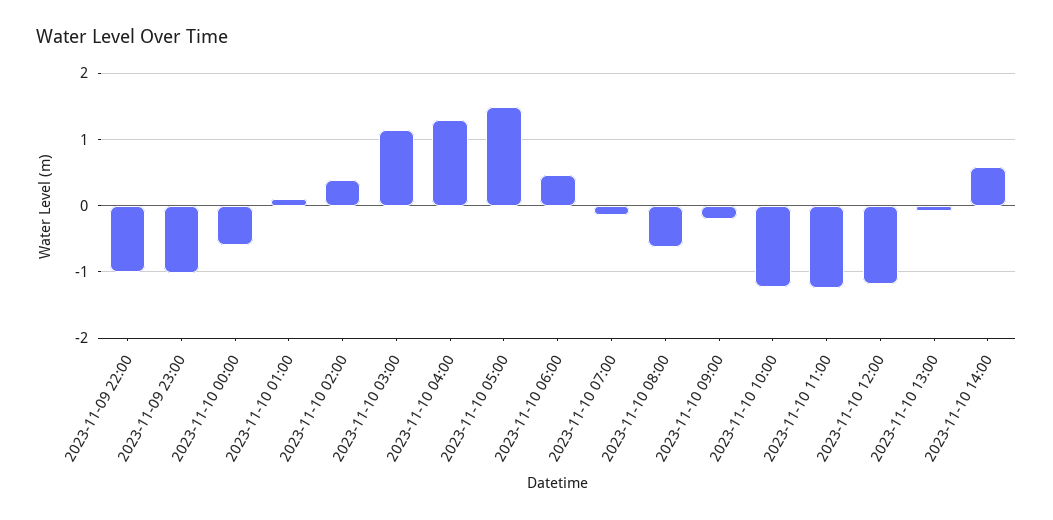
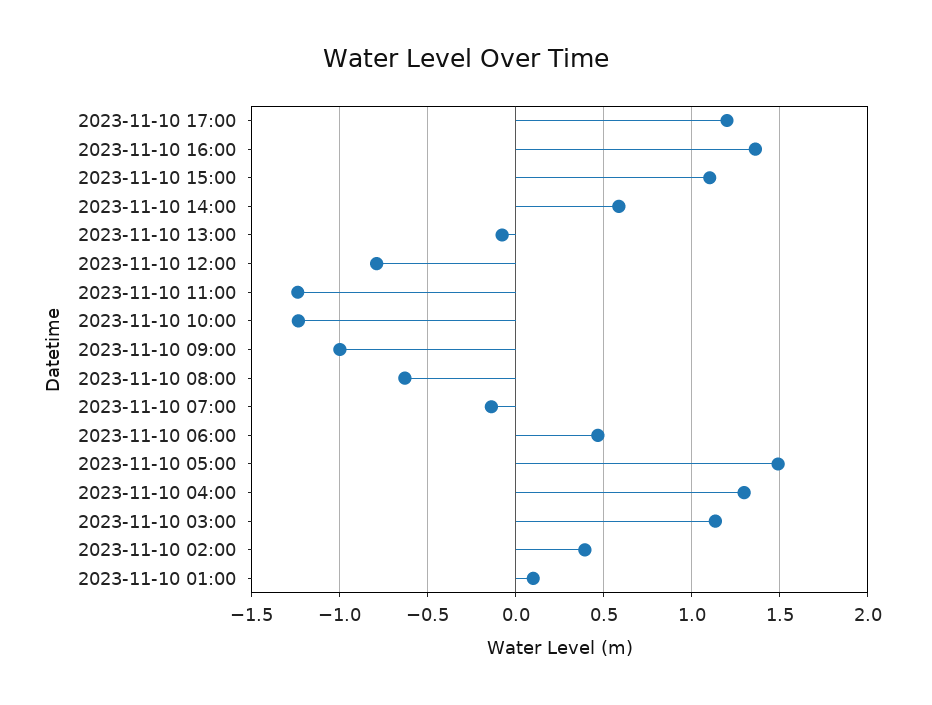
2023-11-09 22:00: -1 -> none
2023-11-09 23:00: -1 -> none
2023-11-10 00:00: -0.6 -> none
2023-11-10 09:00: -0.2 -> -1
2023-11-10 12:00: -1.2 -> -0.8
2023-11-10 17:00: none -> 1.2
2023-11-10 16:00: none -> 1.35
2023-11-10 15:00: none -> 1.1

